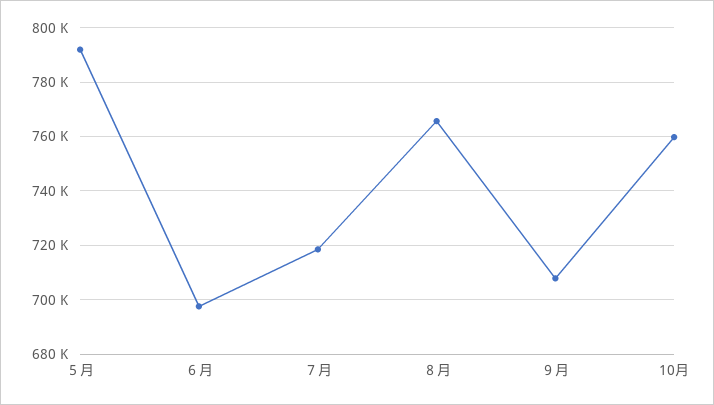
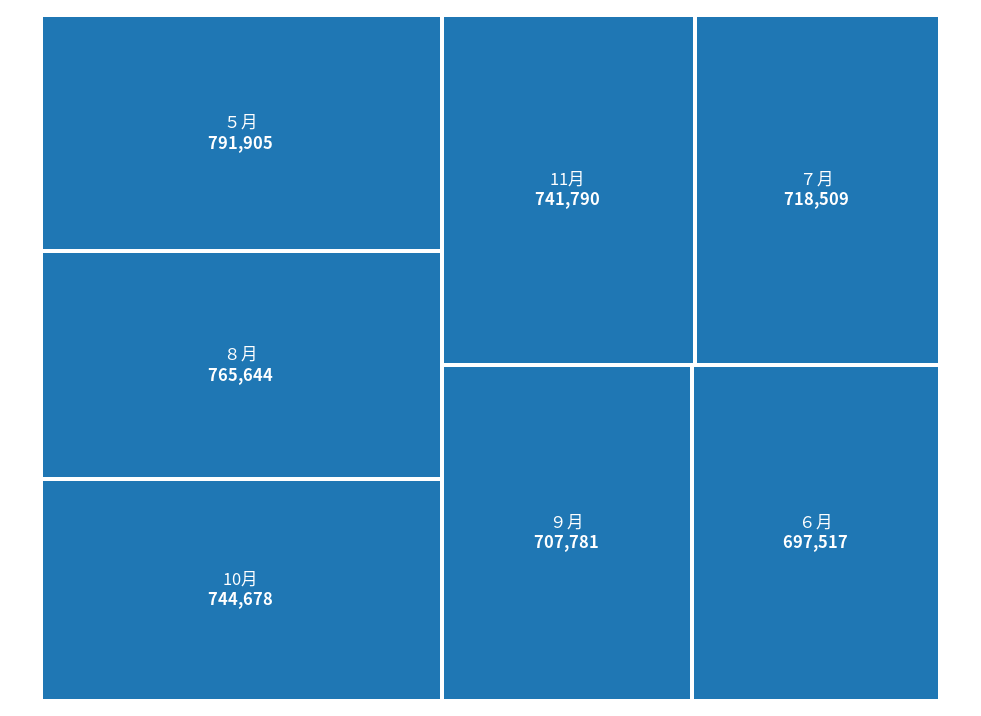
10月: 760000 -> 744678
11月: none -> 741790

